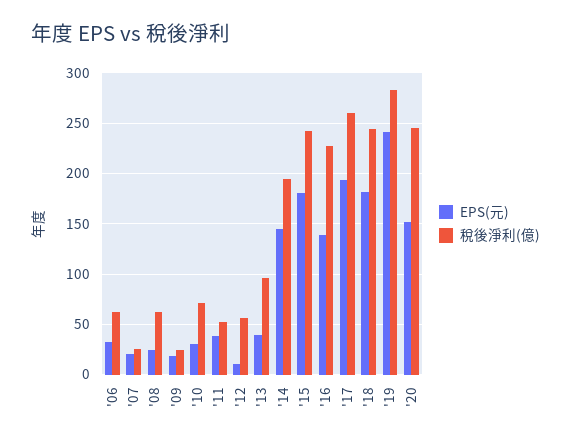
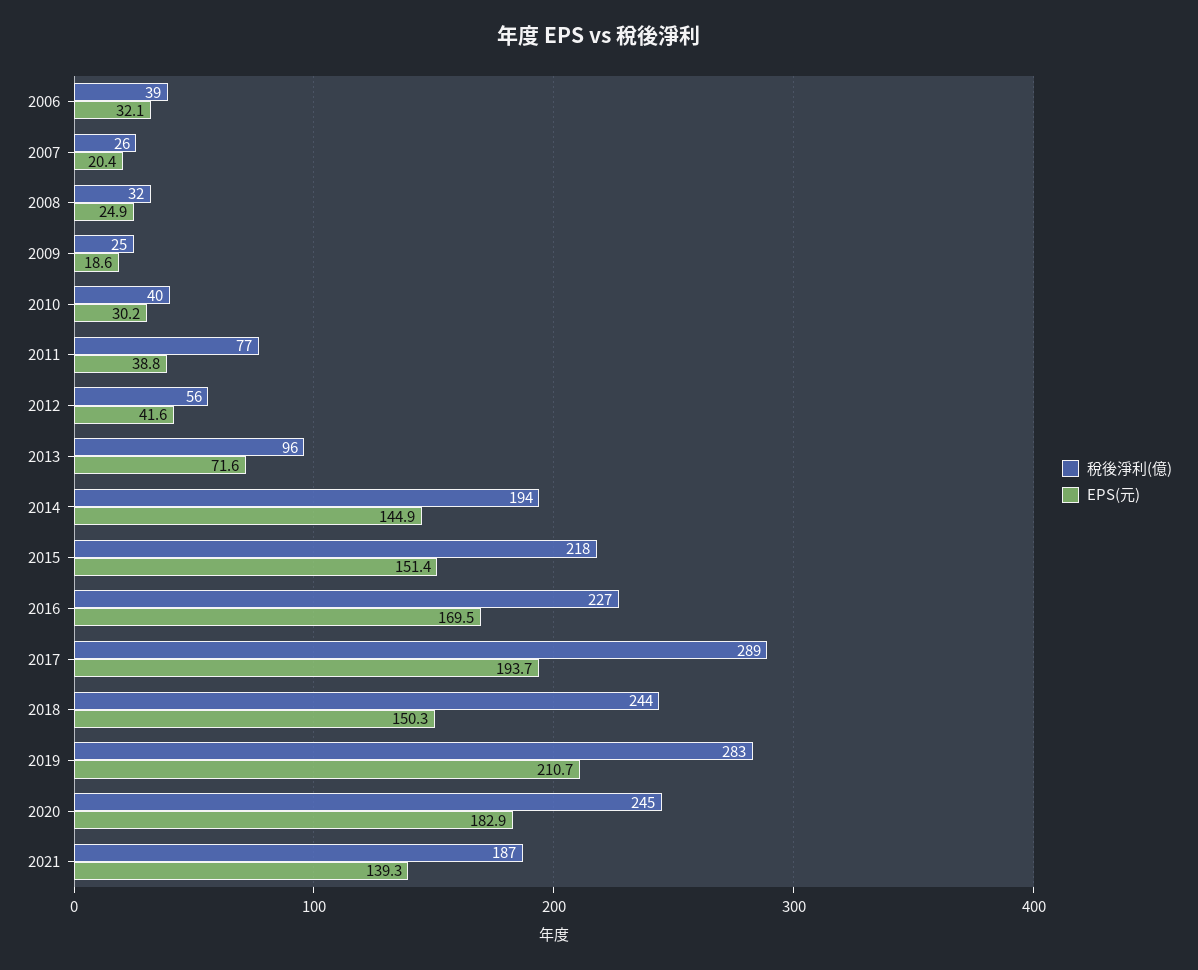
稅後淨利(億), '06: 60 -> 39
稅後淨利(億), '08: 60 -> 32
稅後淨利(億), '10: 70 -> 40
稅後淨利(億), '11: 50 -> 77
EPS(元), '12: 10 -> 41.6
EPS(元), '13: 40 -> 71.6
EPS(元), '15: 180 -> 151.4
稅後淨利(億), '15: 240 -> 218
EPS(元), '16: 140 -> 169.5
稅後淨利(億), '17: 260 -> 289
EPS(元), '18: 180 -> 150.3
EPS(元), '19: 240 -> 210.7
EPS(元), '20: 150 -> 182.9
稅後淨利(億), 2021: none -> 187
EPS(元), 2021: none -> 139.3

